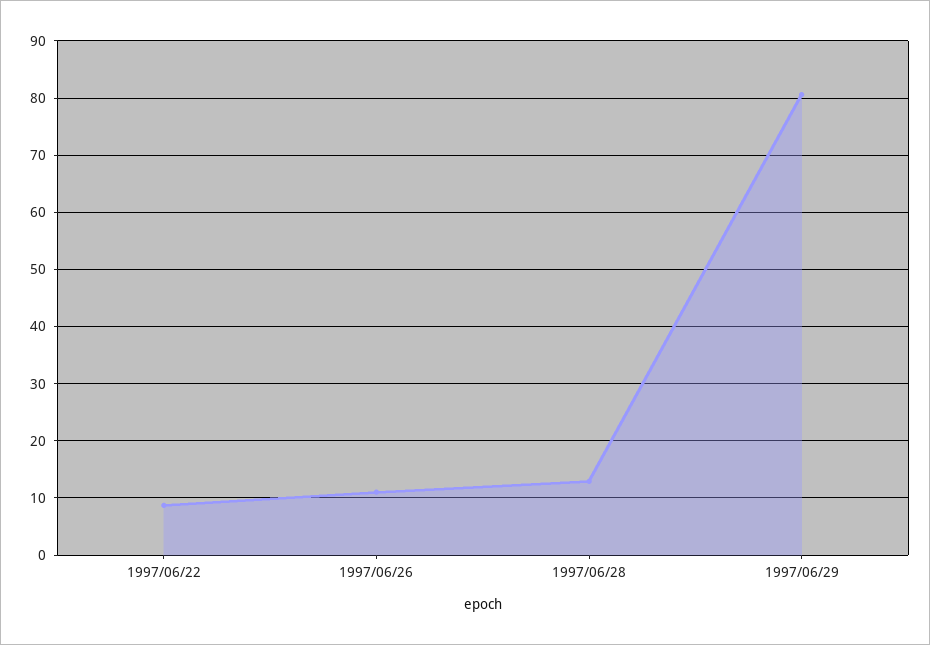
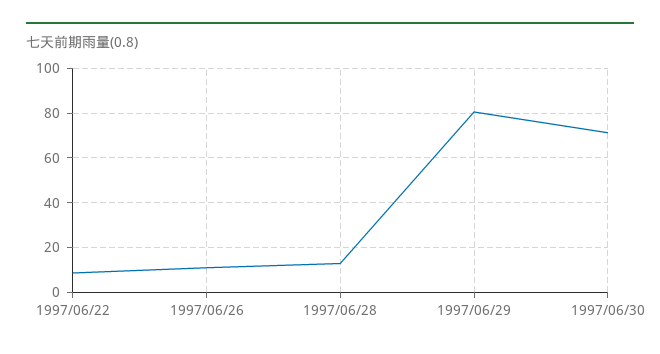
1997/06/30: none -> 70

